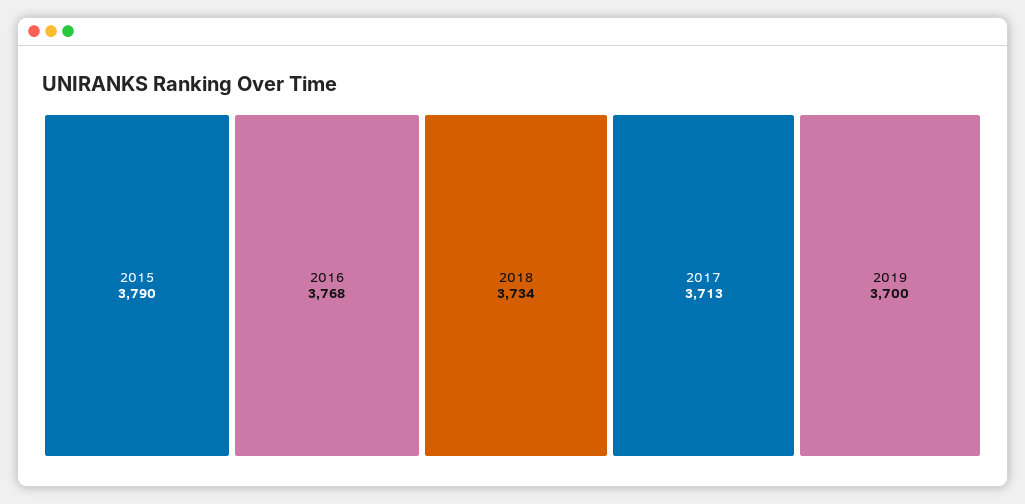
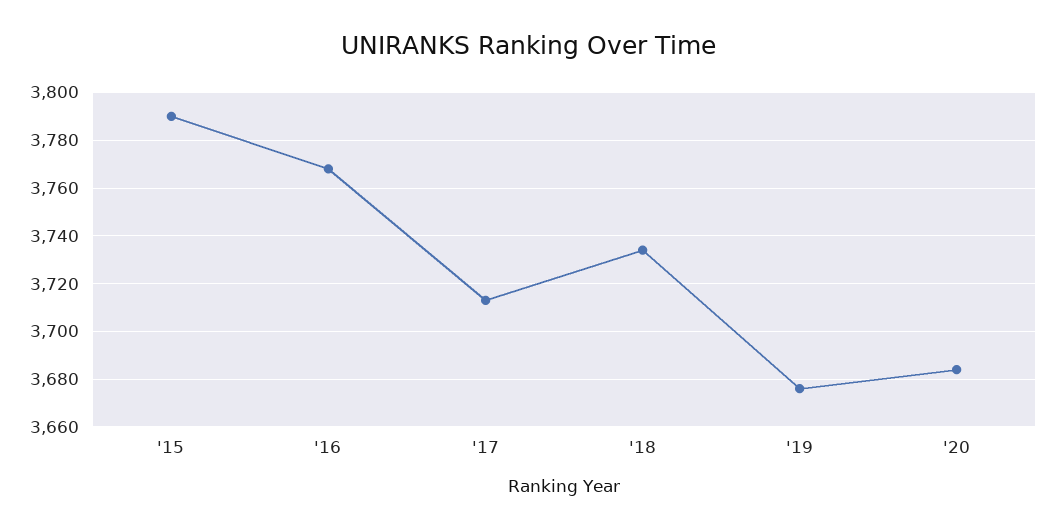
2019: 3700 -> 3675
'20: none -> 3685

